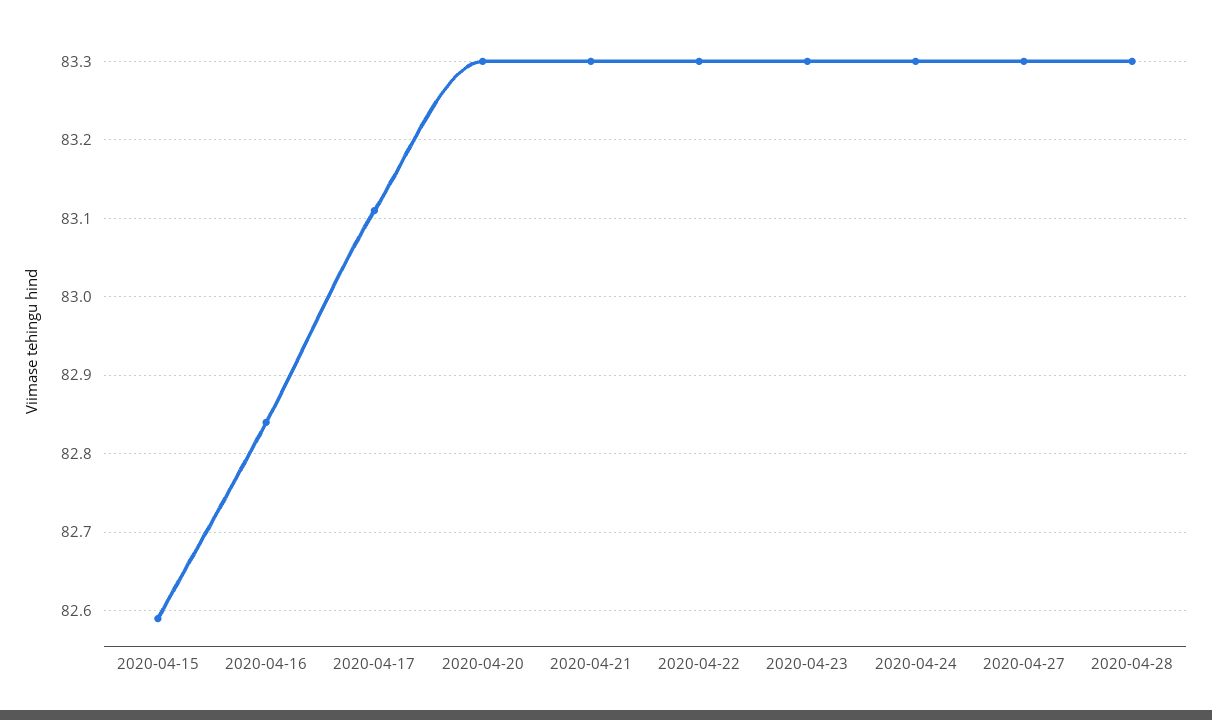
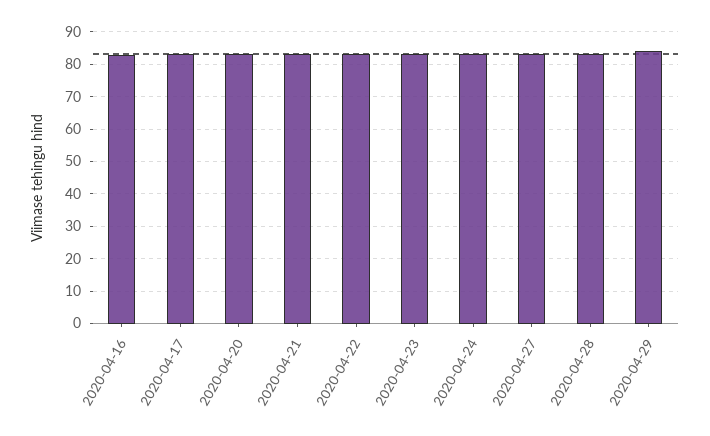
2020-04-15: 82.59 -> none
2020-04-29: none -> 84

